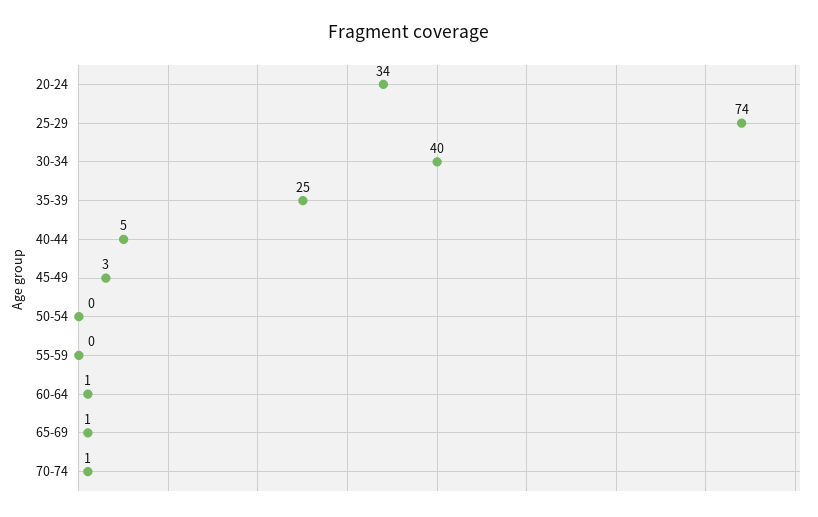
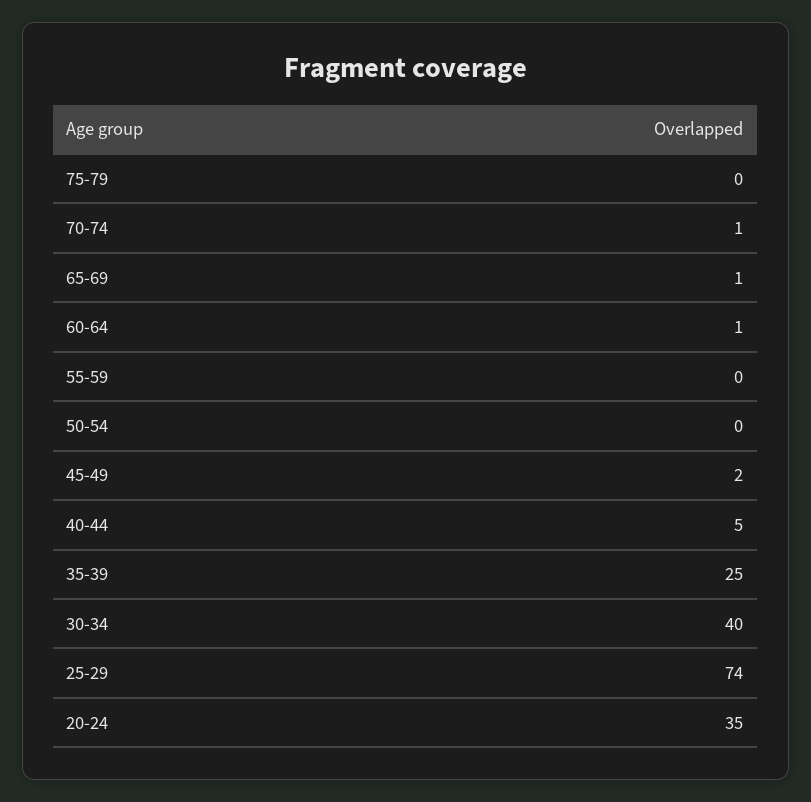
20-24: 34 -> 35
45-49: 3 -> 2
75-79: none -> 0

